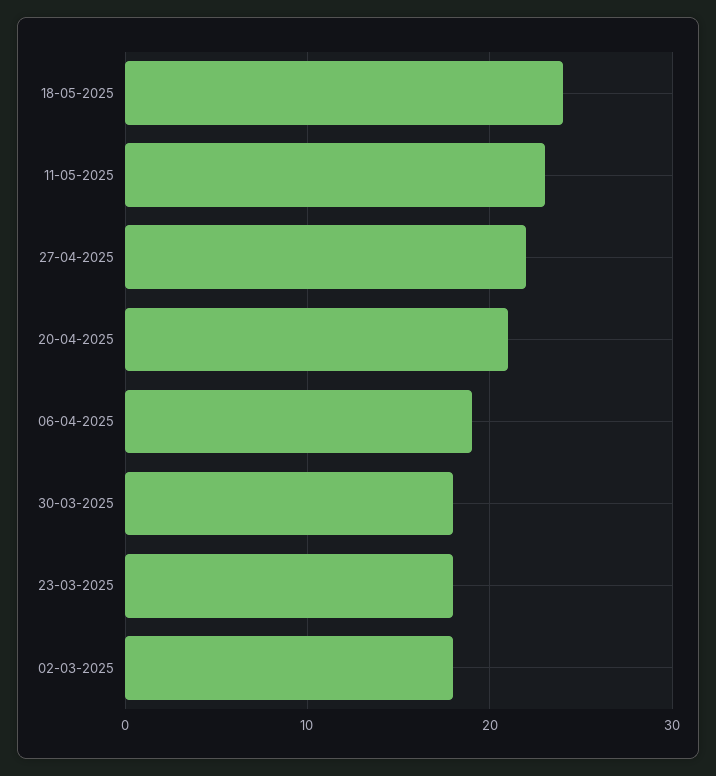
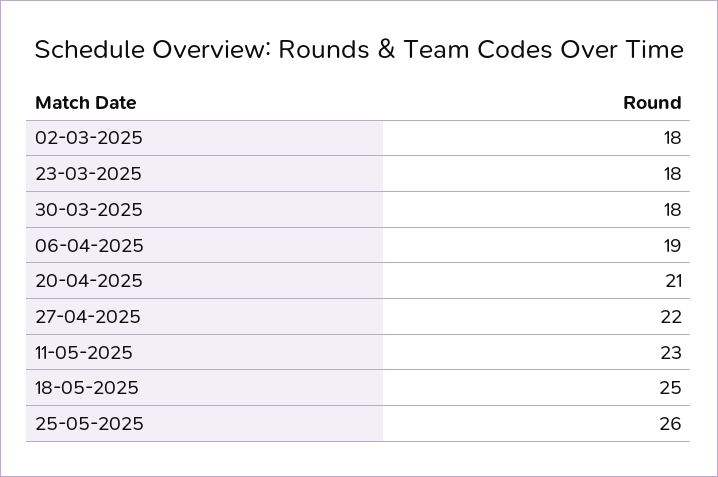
18-05-2025: 24 -> 25
25-05-2025: none -> 26

